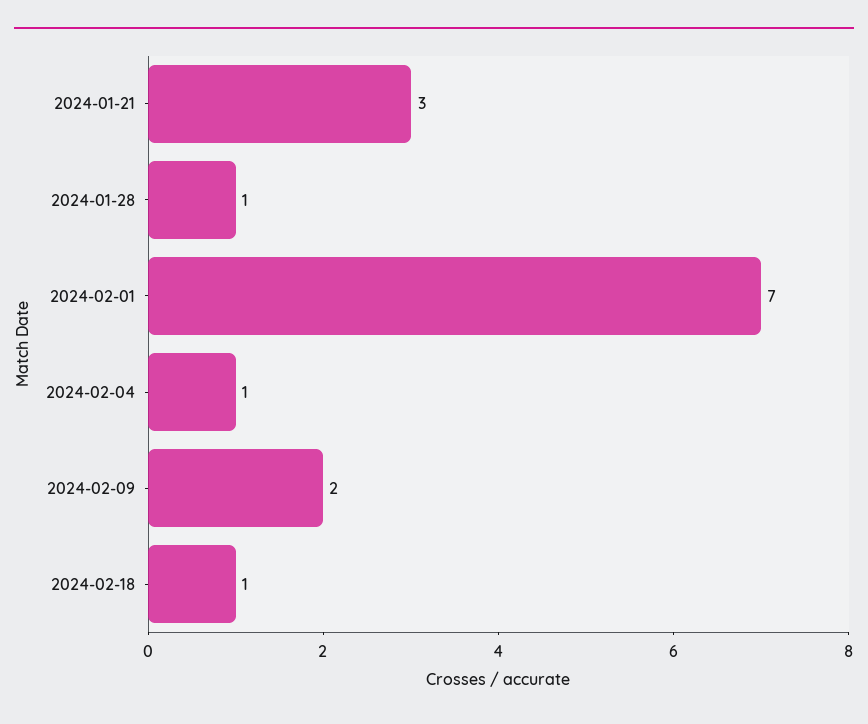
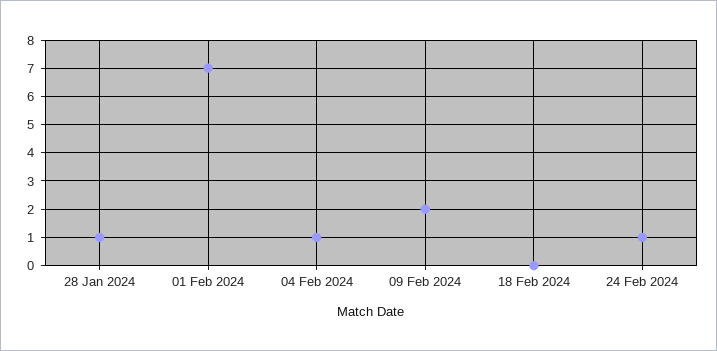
2024-01-21: 3 -> none
2024-02-18: 1 -> 0
24 Feb 2024: none -> 1

